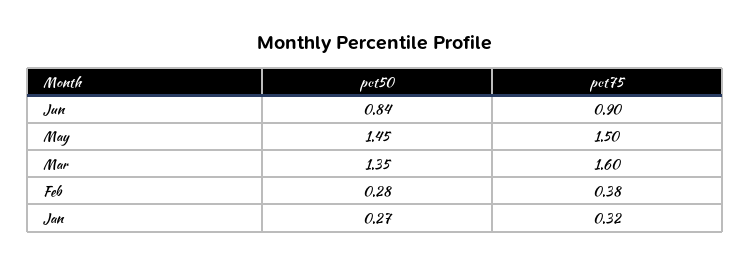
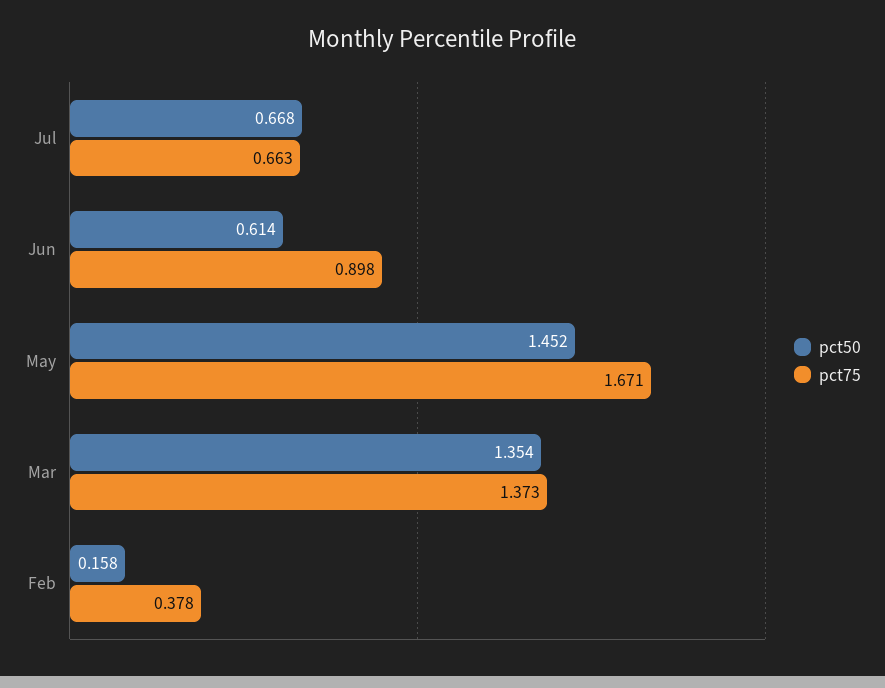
pct50, Jun: 0.84 -> 0.614
pct75, May: 1.5 -> 1.671
pct75, Mar: 1.6 -> 1.373
pct50, Feb: 0.28 -> 0.158
pct50, Jan: 0.27 -> none
pct75, Jan: 0.32 -> none
pct50, Jul: none -> 0.668
pct75, Jul: none -> 0.663

